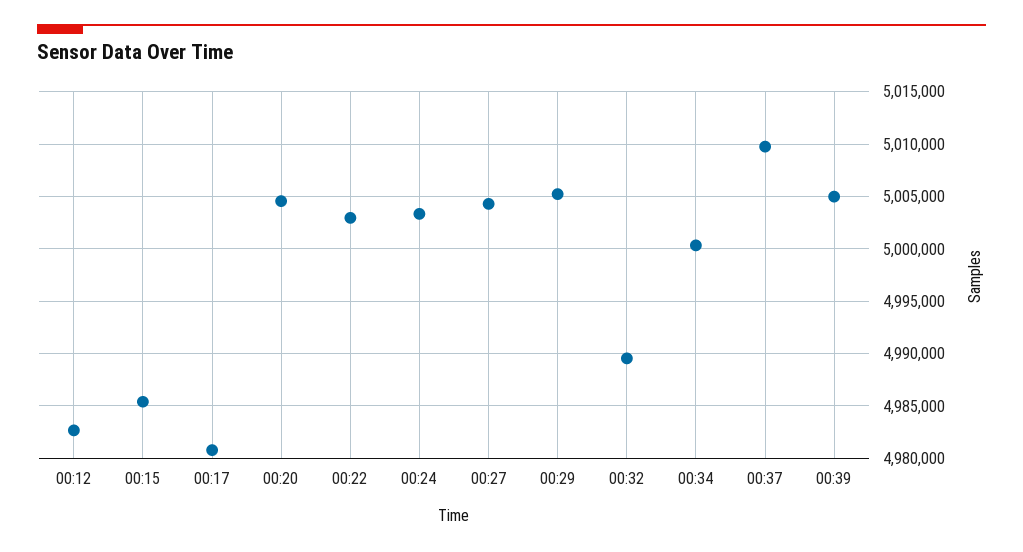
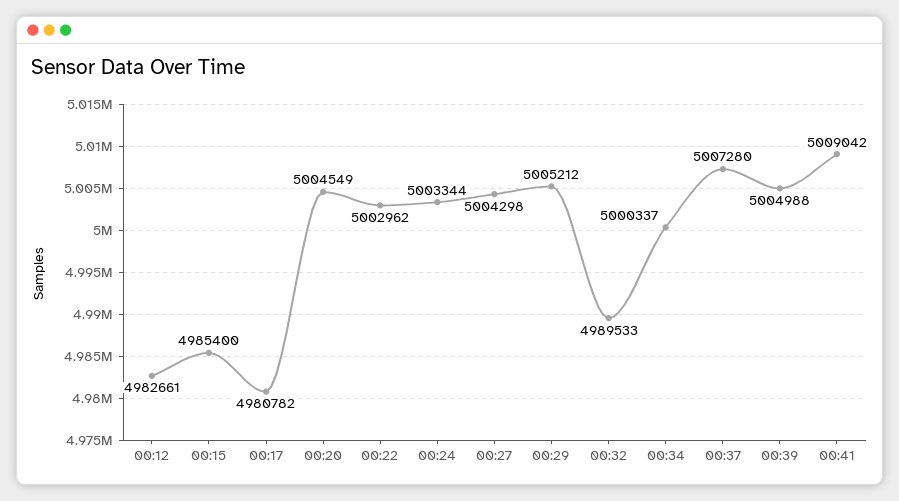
00:37: 5010000 -> 5007280
00:41: none -> 5009042

